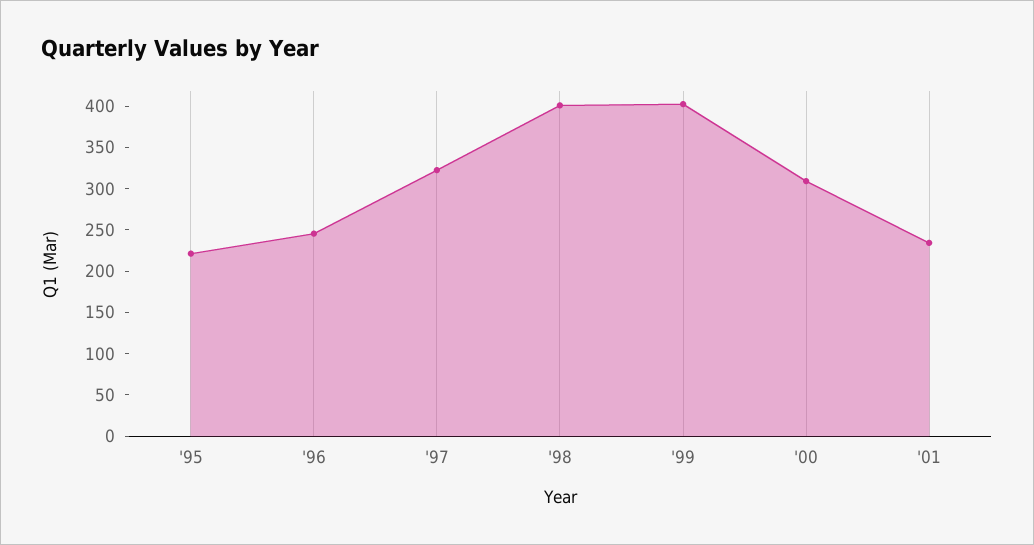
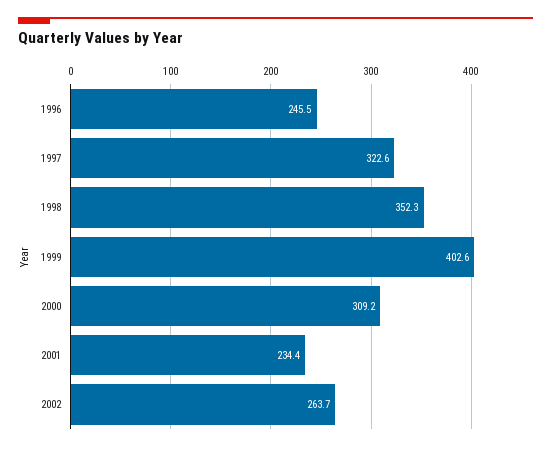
'95: 220 -> none
'98: 400 -> 352.3
2002: none -> 263.7

